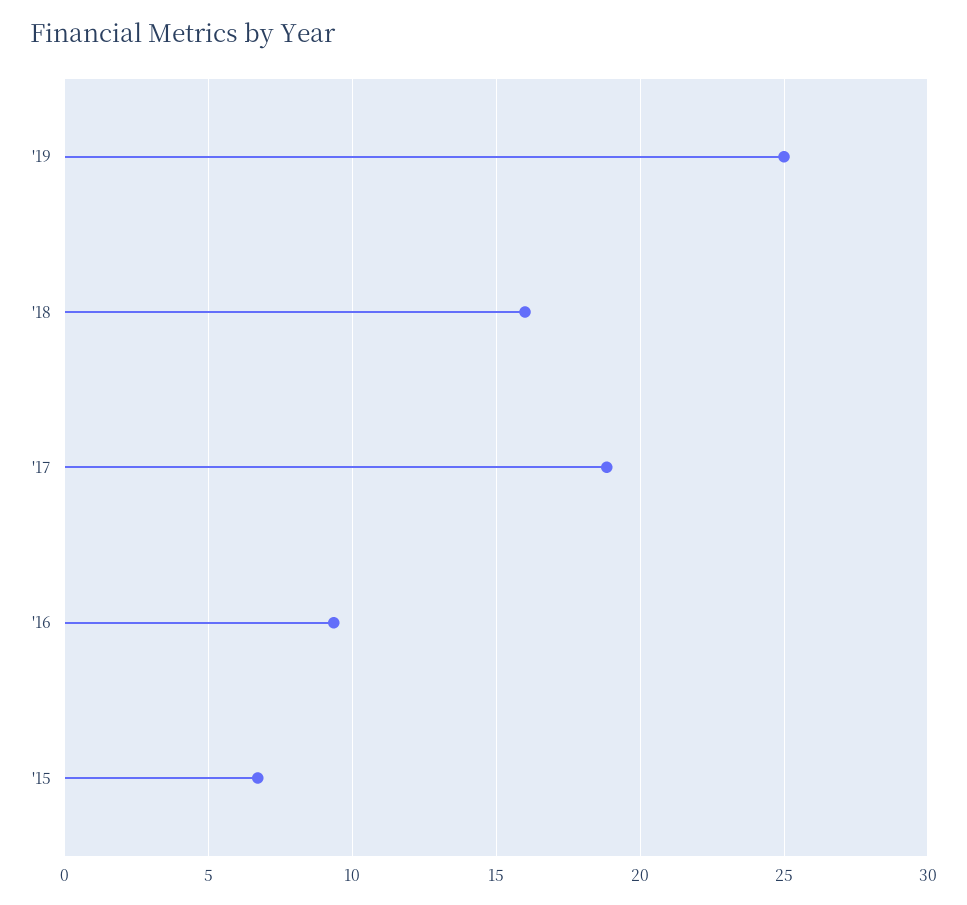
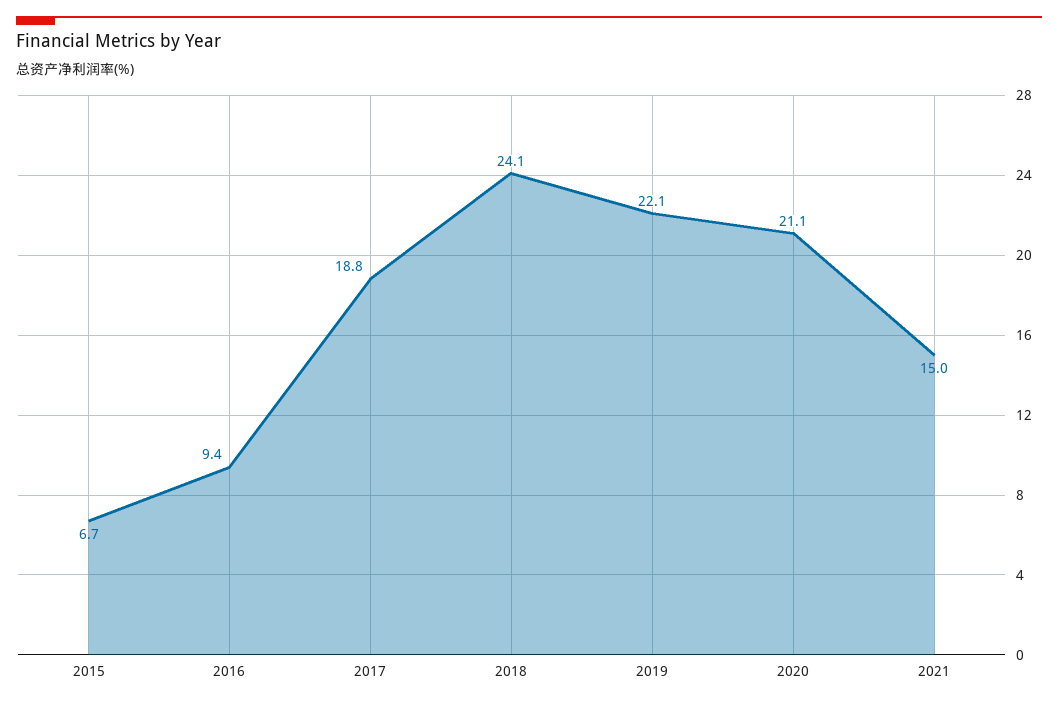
'19: 25 -> 22.1
'18: 16 -> 24.1
2020: none -> 21.1
2021: none -> 15

